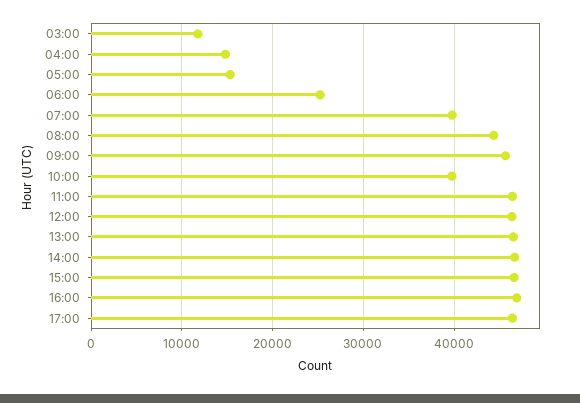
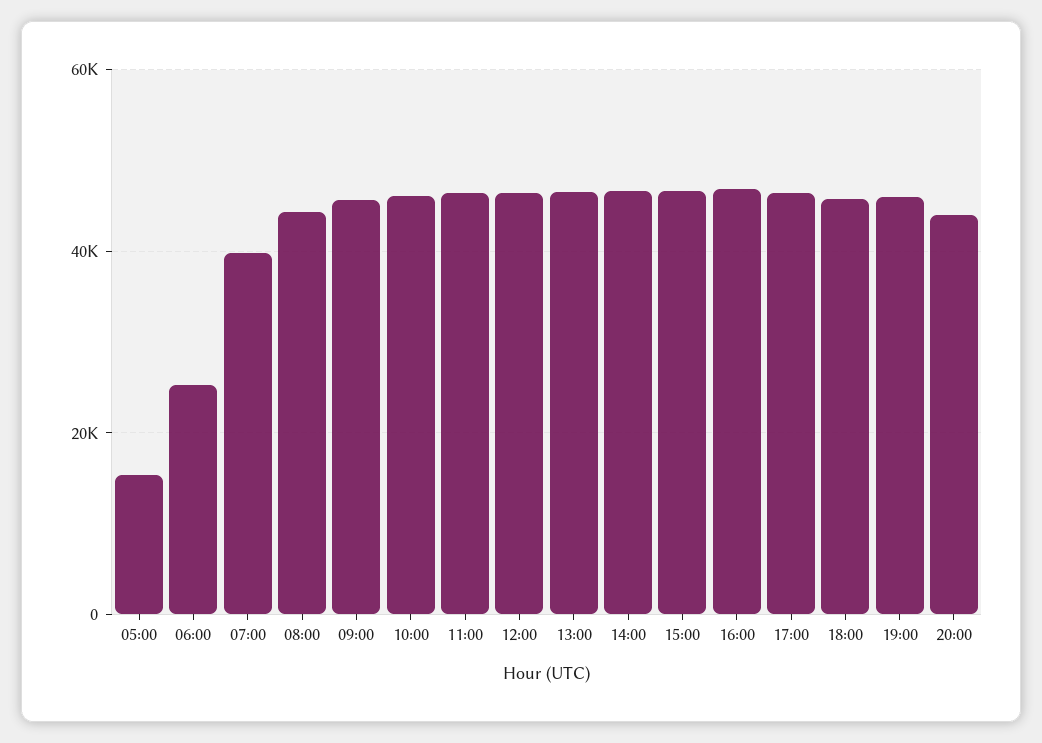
03:00: 12000 -> none
04:00: 15000 -> none
10:00: 40000 -> 46000
18:00: none -> 46000
19:00: none -> 46000
20:00: none -> 44000

